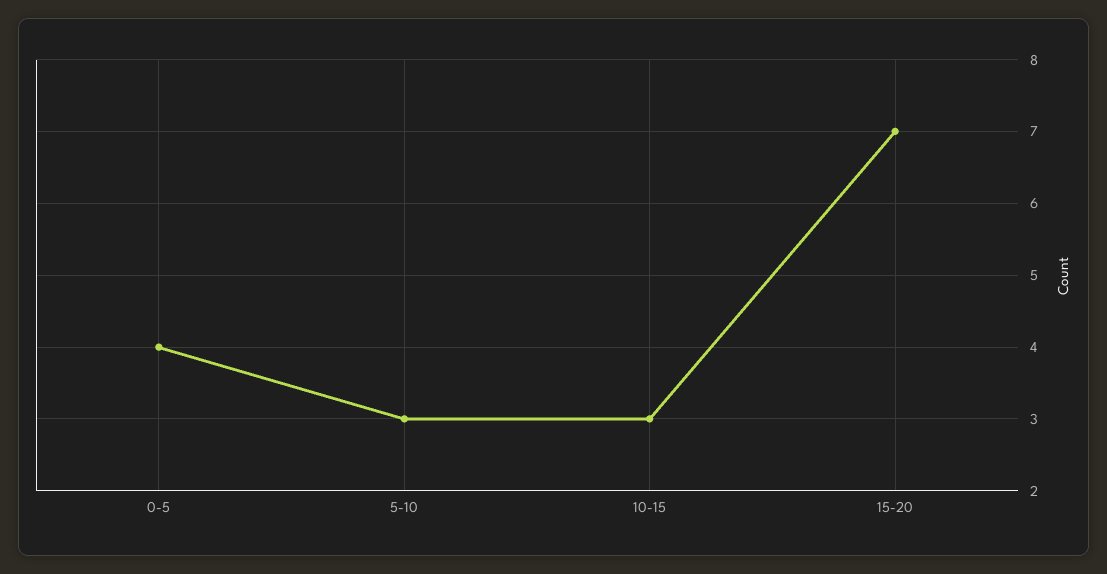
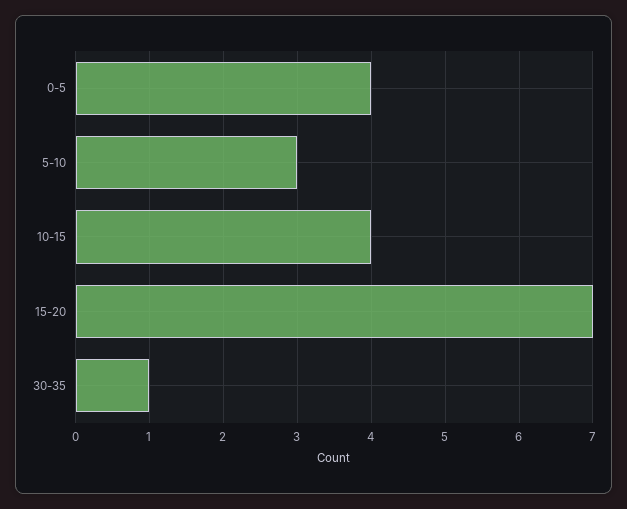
10-15: 3 -> 4
30-35: none -> 1

